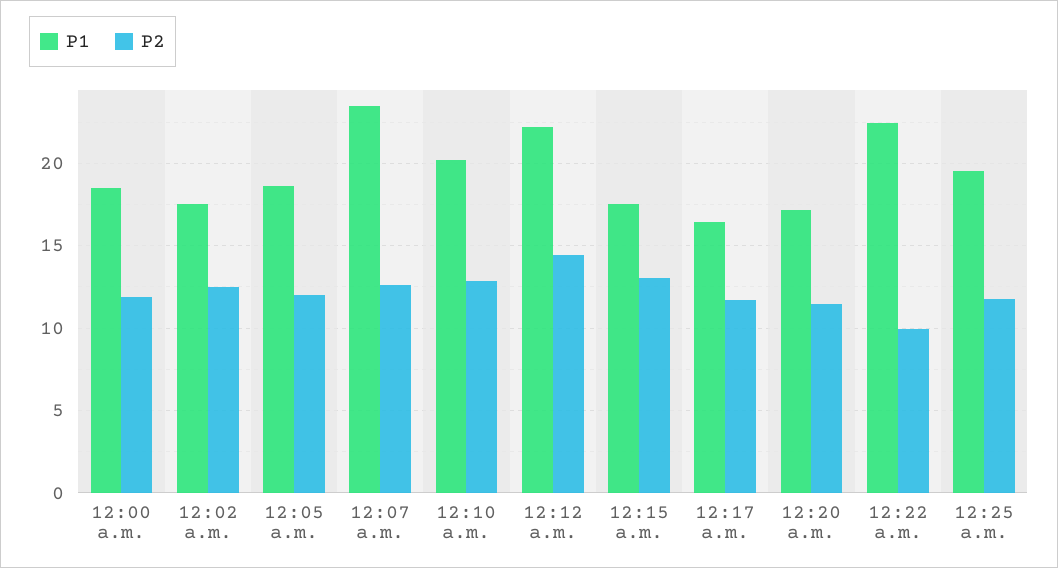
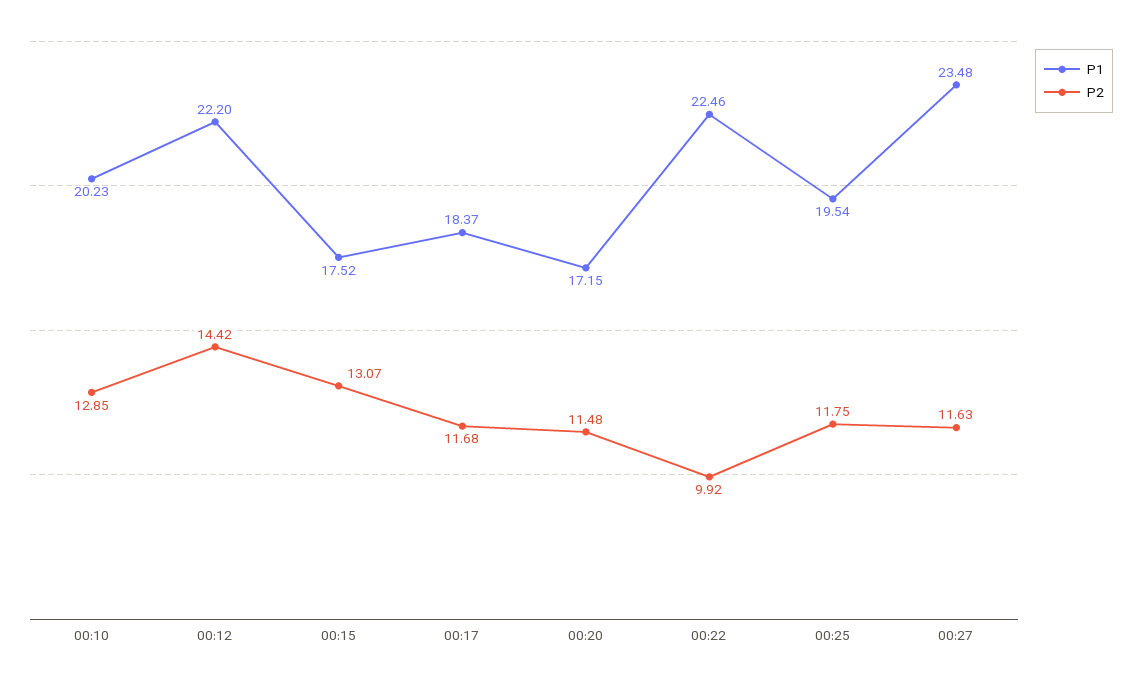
P1, 12:00 a.m.: 18.5 -> none
P2, 12:00 a.m.: 12 -> none
P1, 12:02 a.m.: 17.5 -> none
P2, 12:02 a.m.: 12.5 -> none
P1, 12:05 a.m.: 18.5 -> none
P2, 12:05 a.m.: 12 -> none
P1, 12:07 a.m.: 23.5 -> none
P2, 12:07 a.m.: 12.5 -> none
P1, 12:17 a.m.: 16.5 -> 18.37
P1, 00:27: none -> 23.48
P2, 00:27: none -> 11.63

